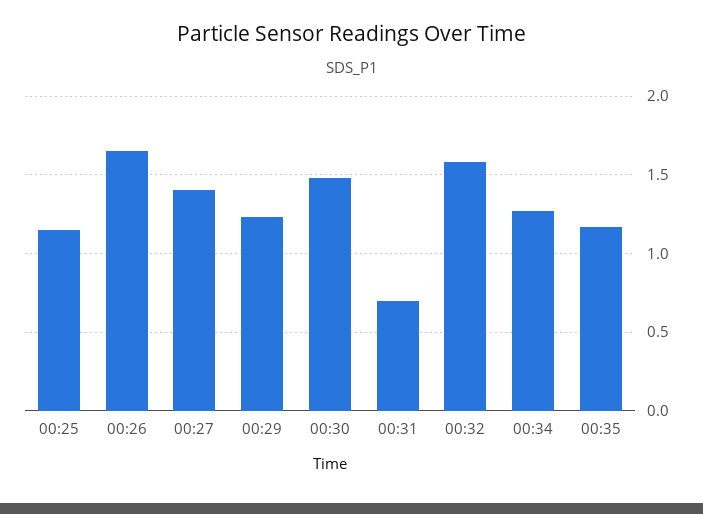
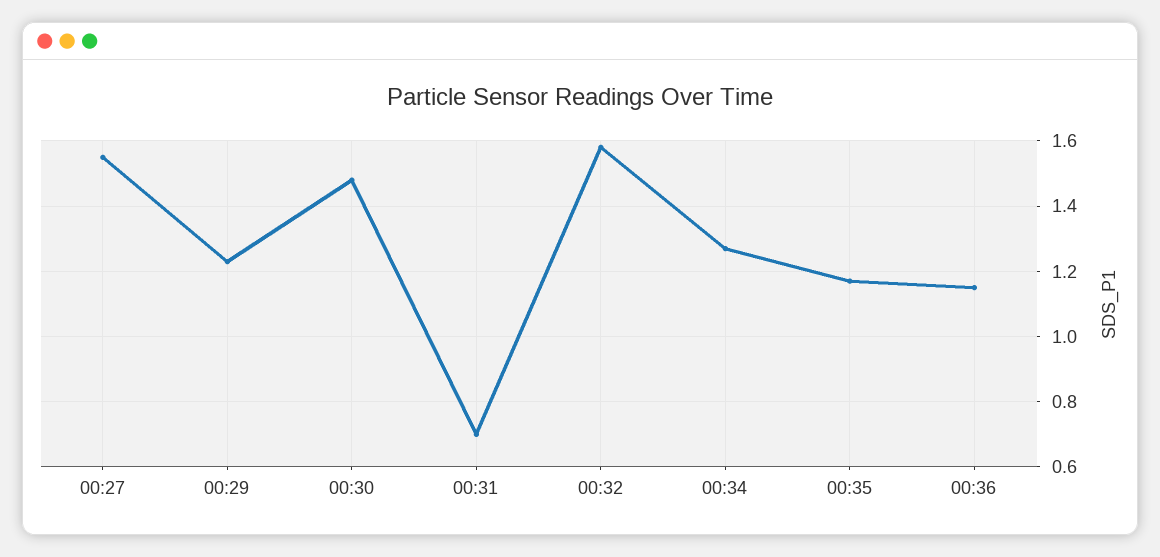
00:25: 1.15 -> none
00:26: 1.65 -> none
00:27: 1.4 -> 1.55
00:36: none -> 1.15

